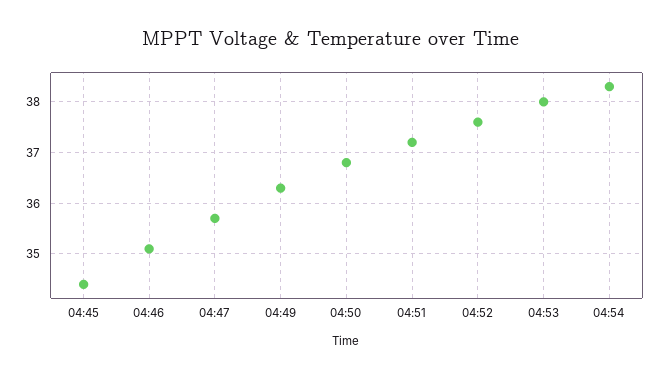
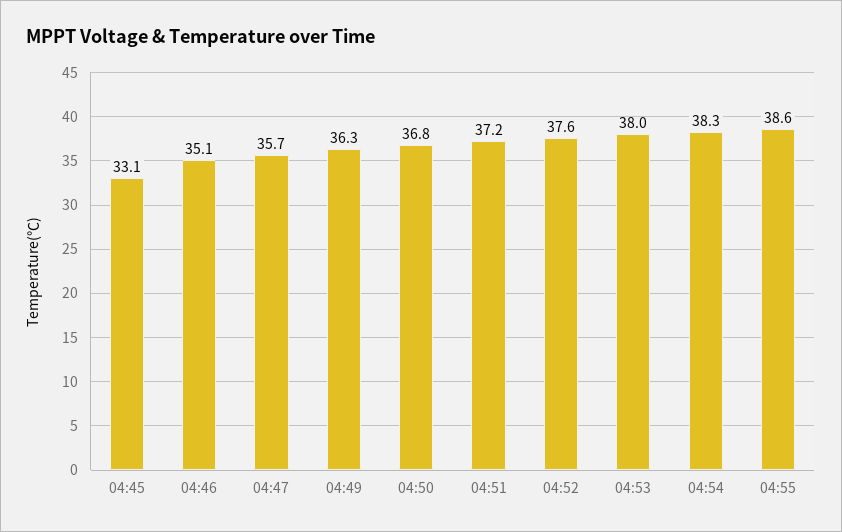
04:45: 34.5 -> 33.1
04:55: none -> 38.6

